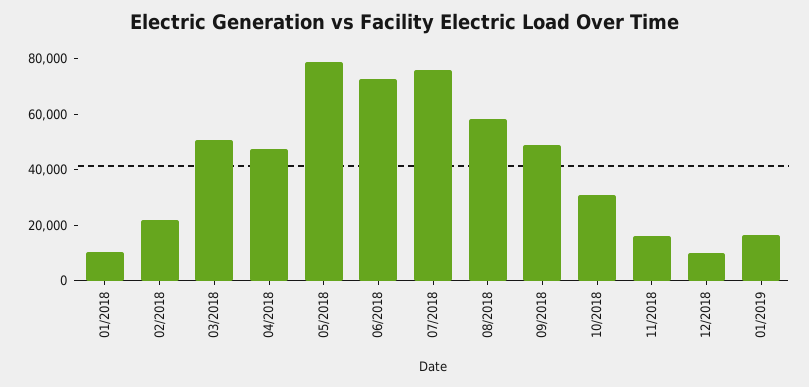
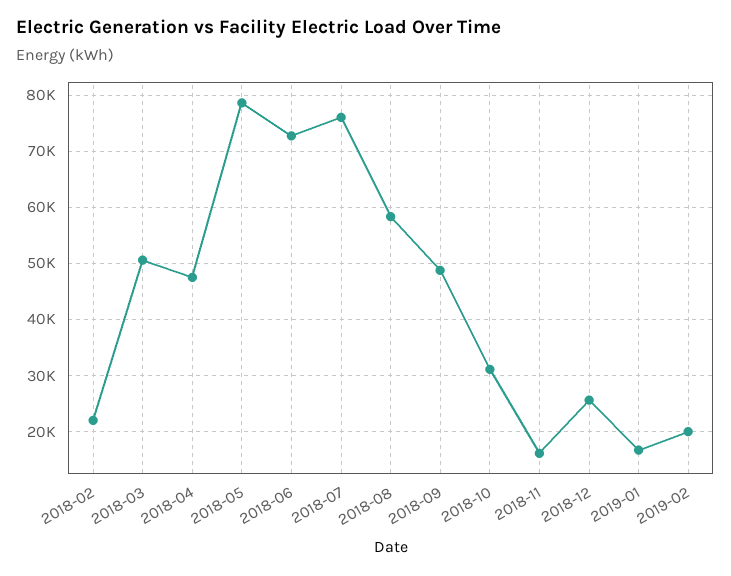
01/2018: 10000 -> none
12/2018: 10000 -> 26000
2019-02: none -> 20000

